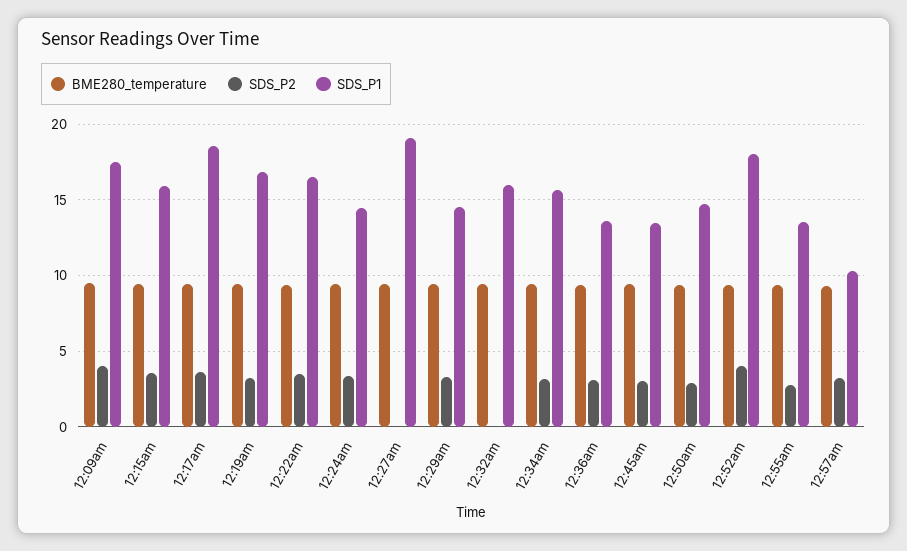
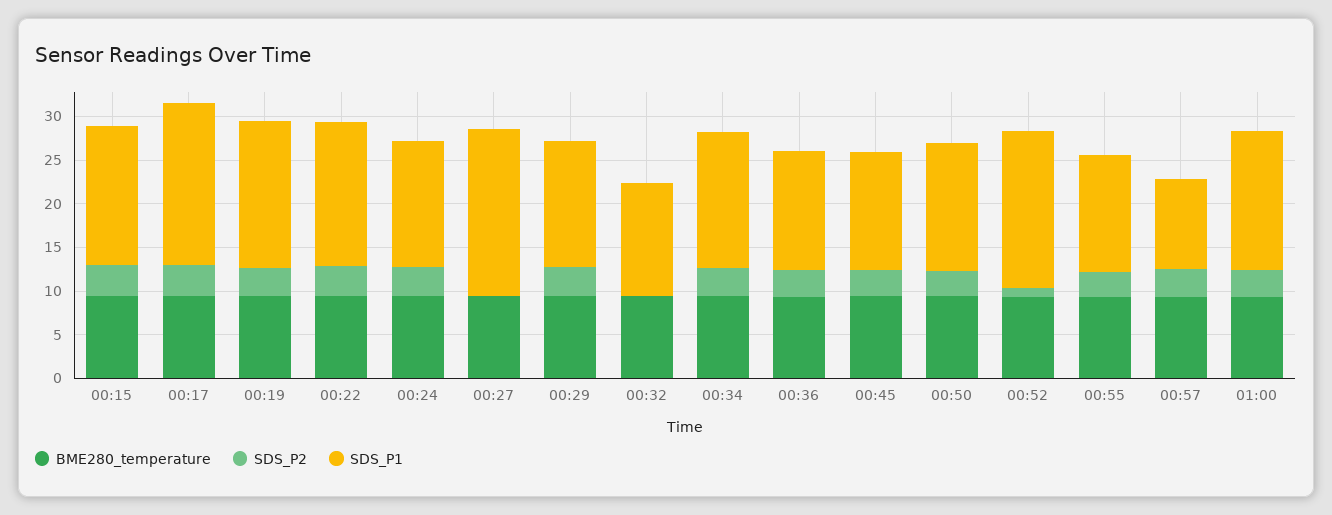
BME280_temperature, 12:09am: 9.5 -> none
SDS_P2, 12:09am: 4 -> none
SDS_P1, 12:09am: 17.5 -> none
SDS_P1, 12:32am: 16 -> 13
SDS_P2, 12:52am: 4 -> 1
BME280_temperature, 01:00: none -> 9
SDS_P2, 01:00: none -> 3
SDS_P1, 01:00: none -> 16

